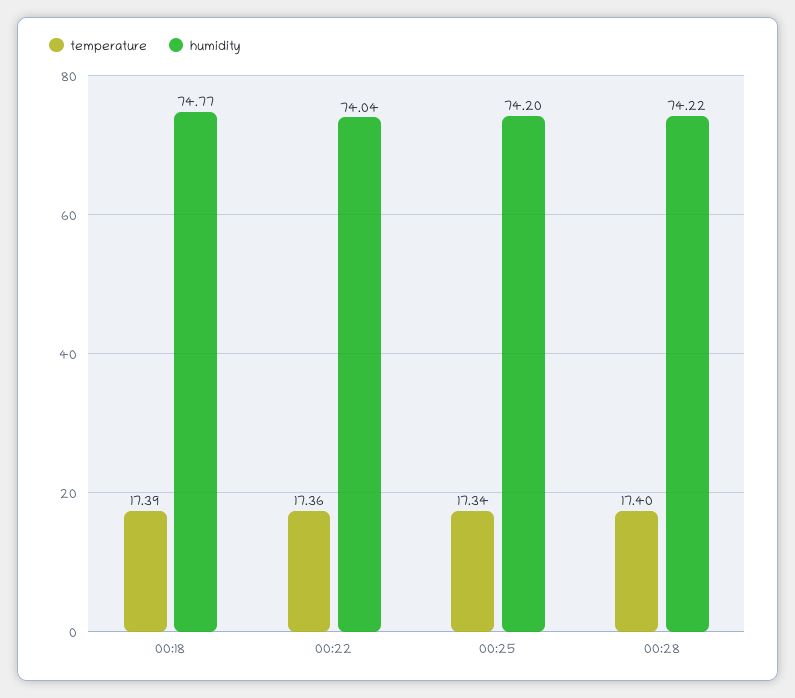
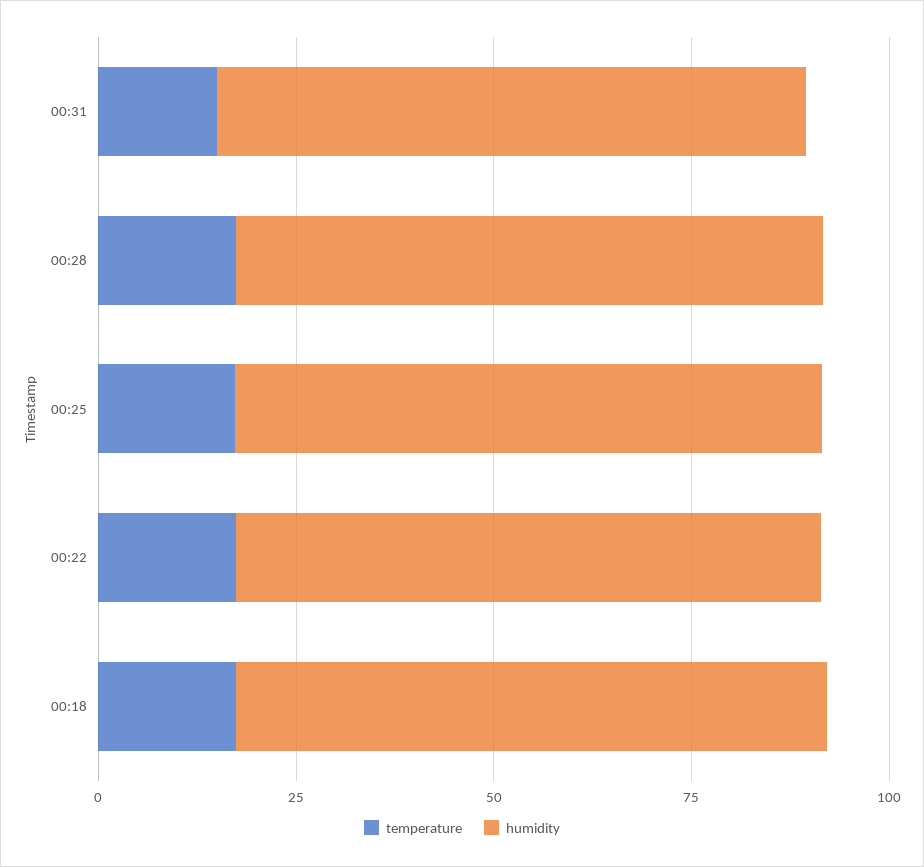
temperature, 00:31: none -> 15
humidity, 00:31: none -> 75

